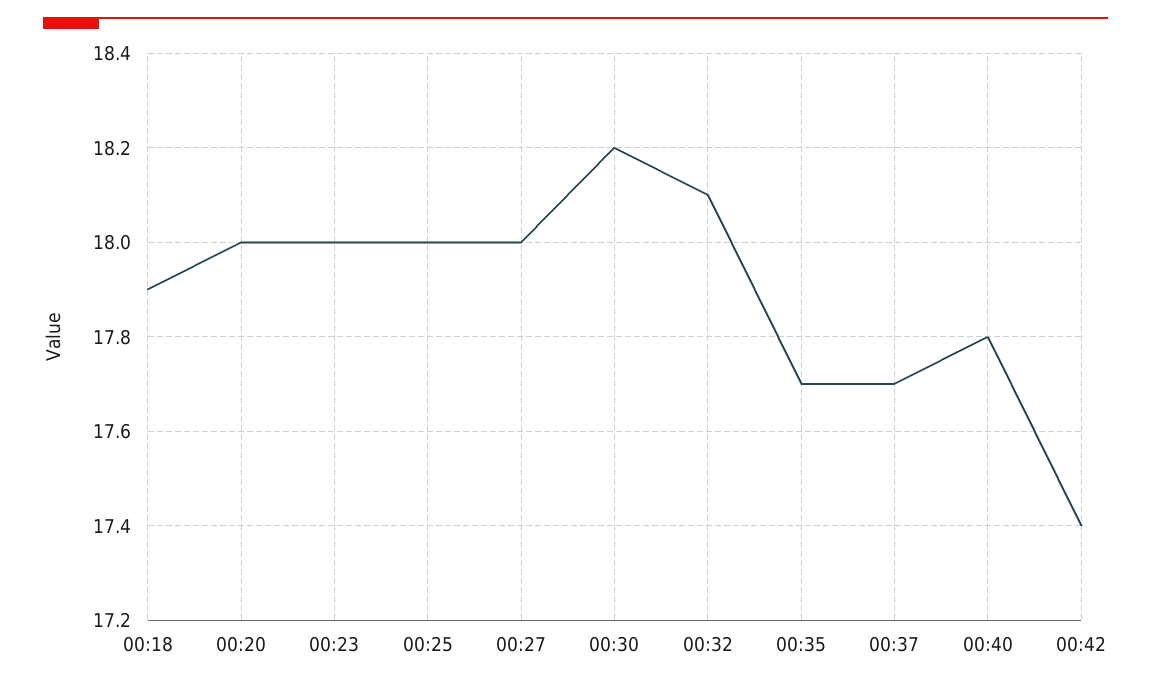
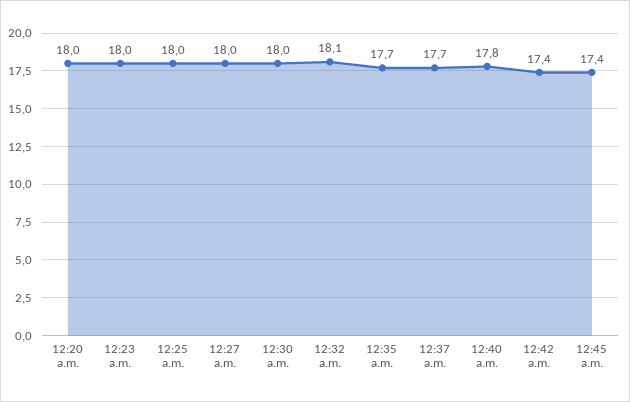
00:18: 17.9 -> none
00:30: 18.2 -> 18
12:45 a.m.: none -> 17.4

